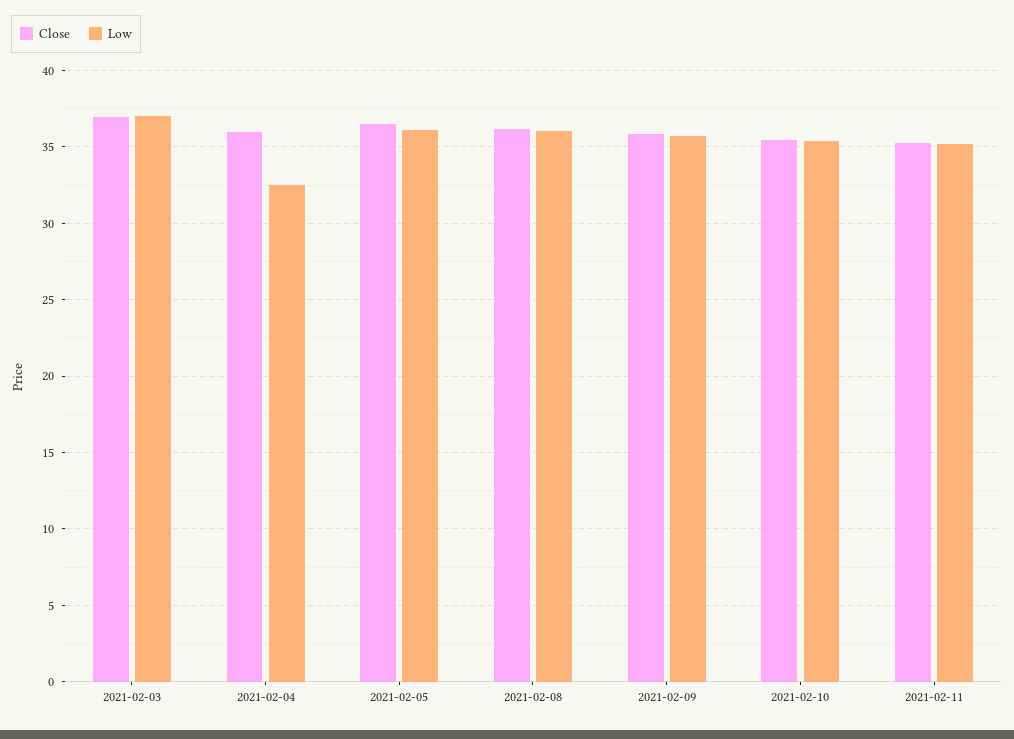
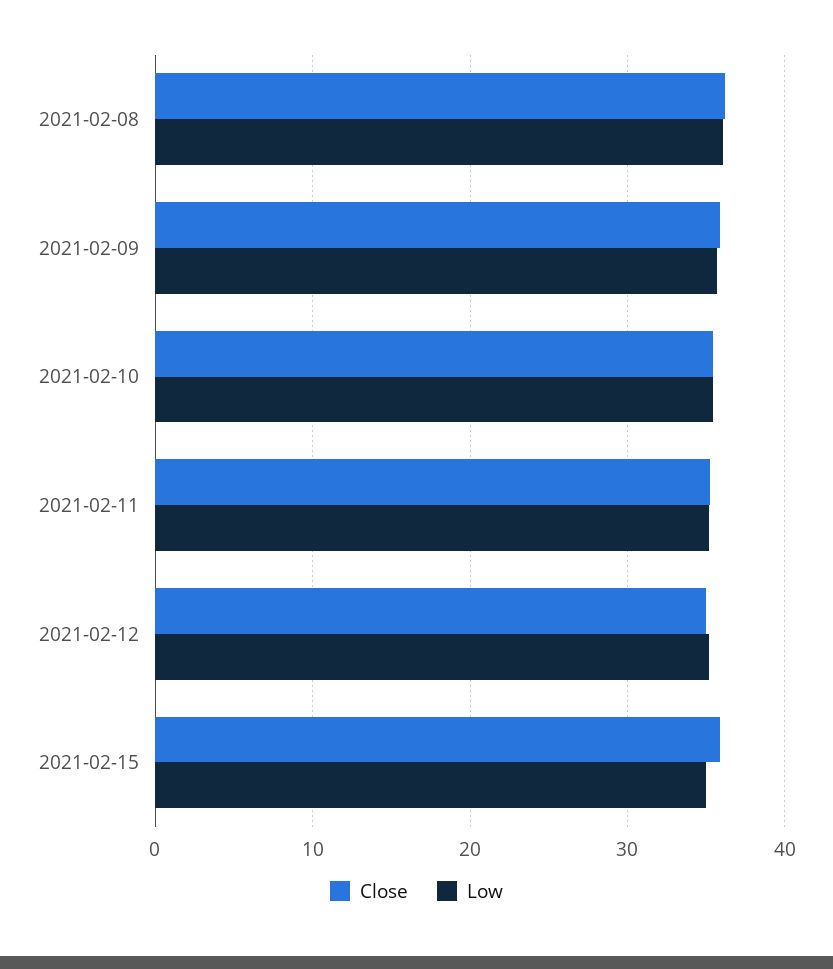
Close, 2021-02-03: 37 -> none
Low, 2021-02-03: 37 -> none
Close, 2021-02-04: 36 -> none
Low, 2021-02-04: 32.5 -> none
Close, 2021-02-05: 36.5 -> none
Low, 2021-02-05: 36 -> none
Close, 2021-02-12: none -> 35
Low, 2021-02-12: none -> 35
Close, 2021-02-15: none -> 36
Low, 2021-02-15: none -> 35

